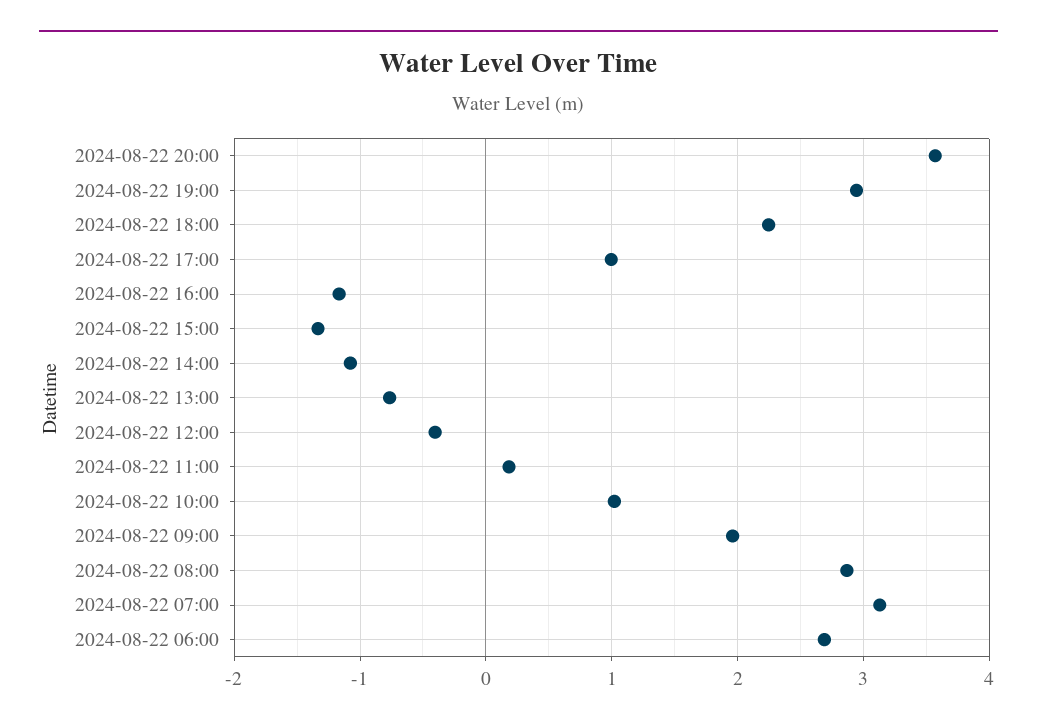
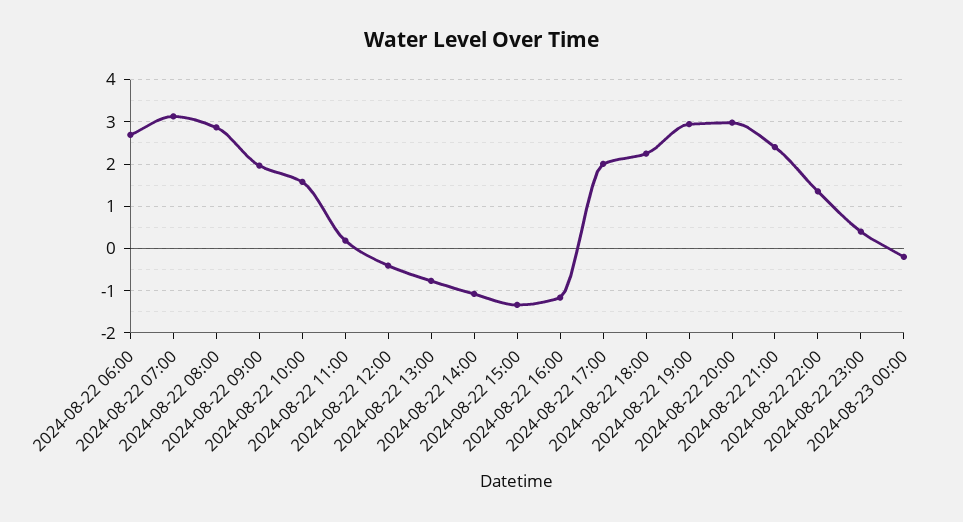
2024-08-22 20:00: 3.6 -> 3
2024-08-22 17:00: 1 -> 2
2024-08-22 10:00: 1 -> 1.6
2024-08-22 21:00: none -> 2.4
2024-08-22 22:00: none -> 1.4
2024-08-22 23:00: none -> 0.4
2024-08-23 00:00: none -> -0.2

